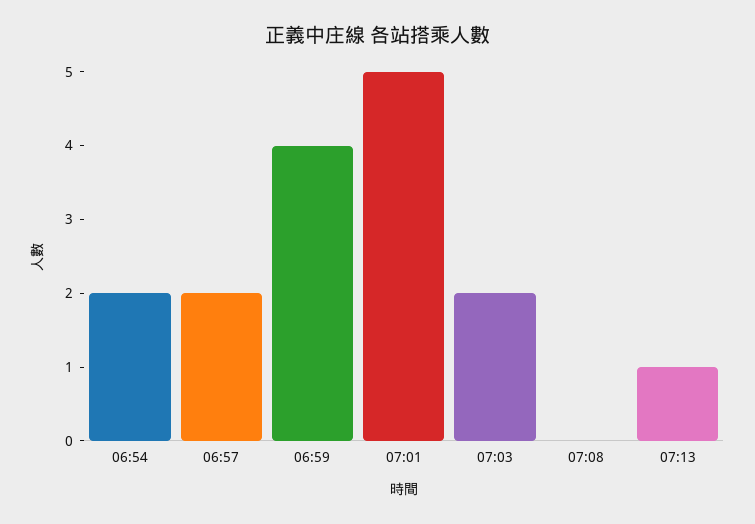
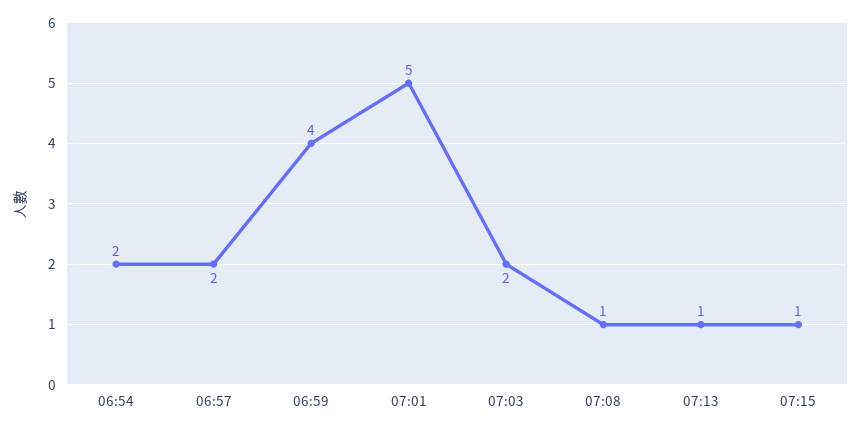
07:08: 0 -> 1
07:15: none -> 1

